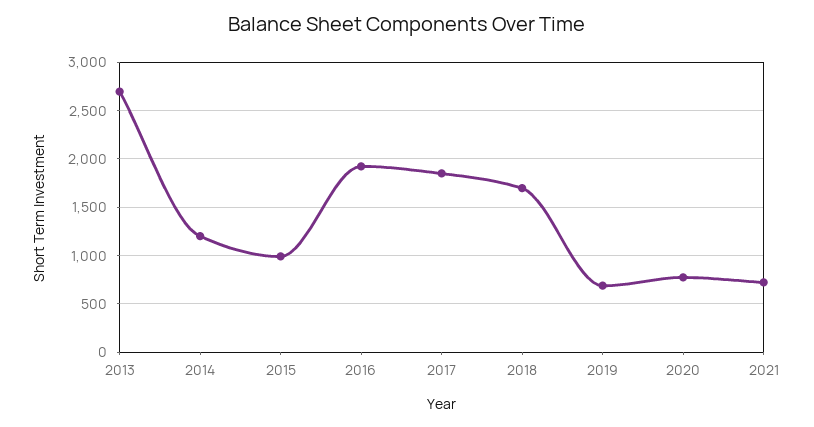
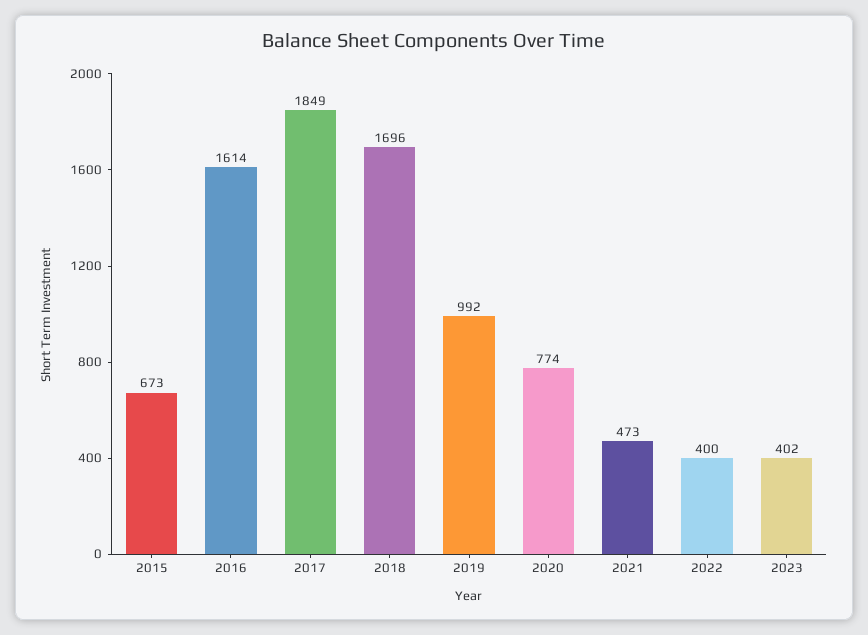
2013: 2700 -> none
2014: 1200 -> none
2015: 1000 -> 673
2016: 1900 -> 1614
2019: 700 -> 992
2021: 700 -> 473
2022: none -> 400
2023: none -> 402

